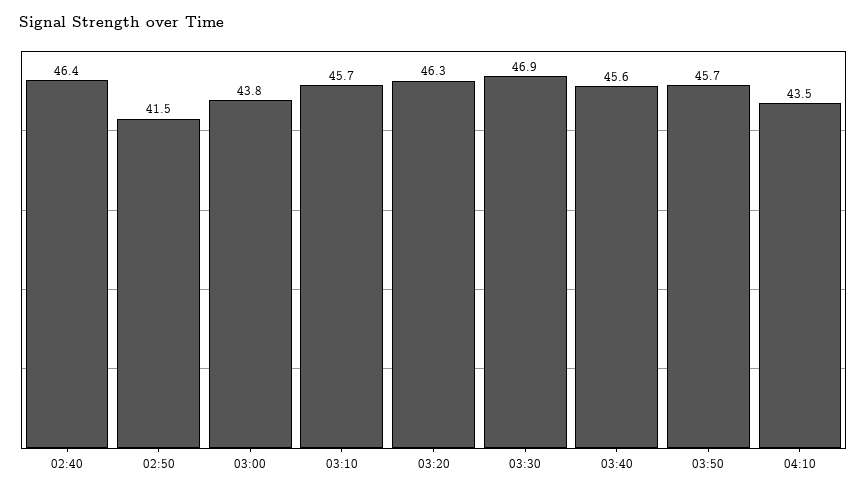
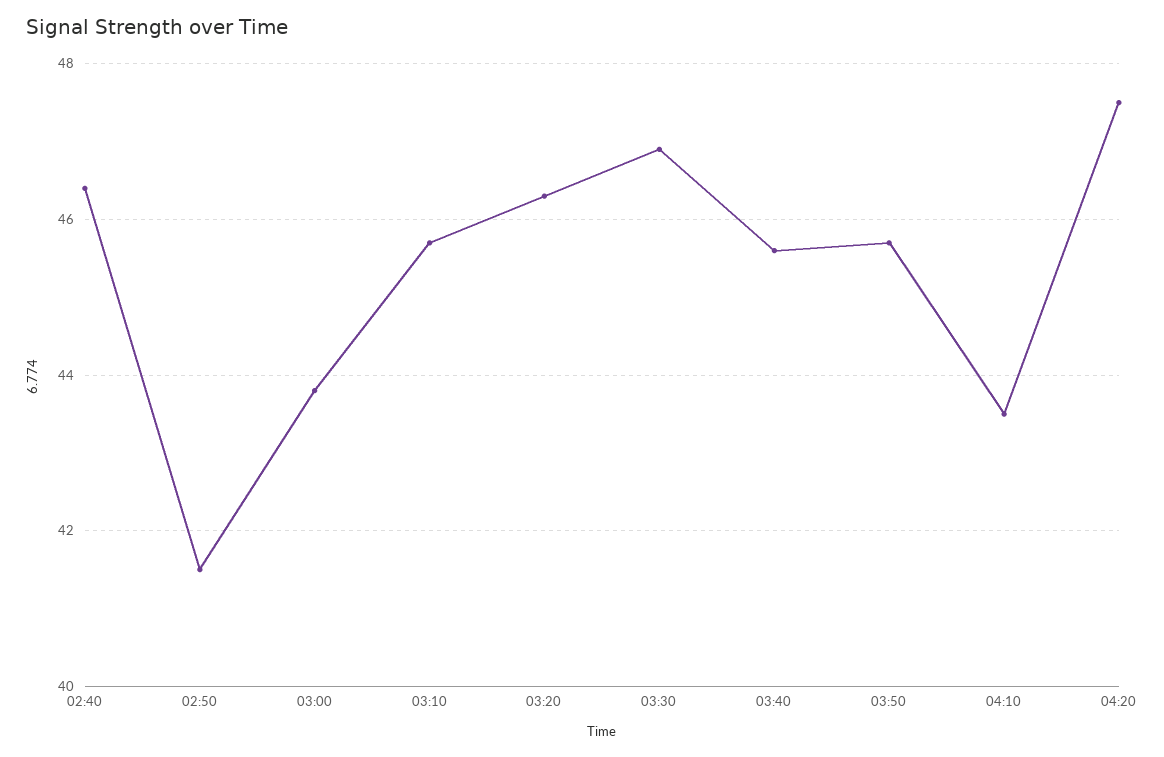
04:20: none -> 47.5

